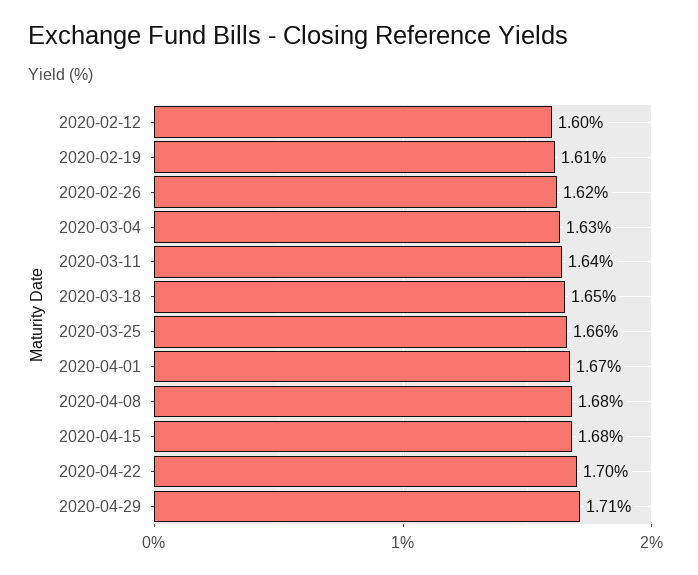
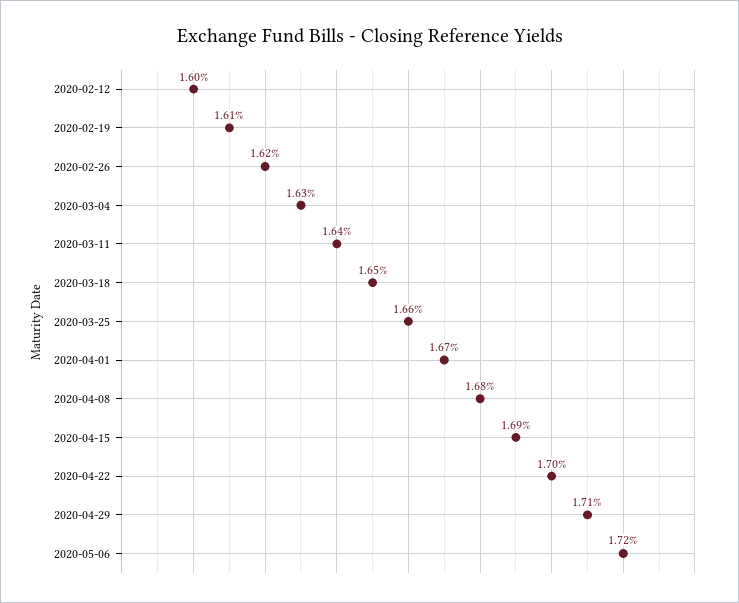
2020-04-15: 1.68 -> 1.69
2020-05-06: none -> 1.72

